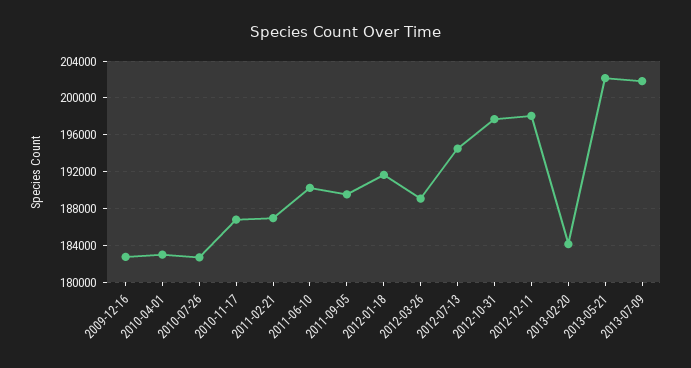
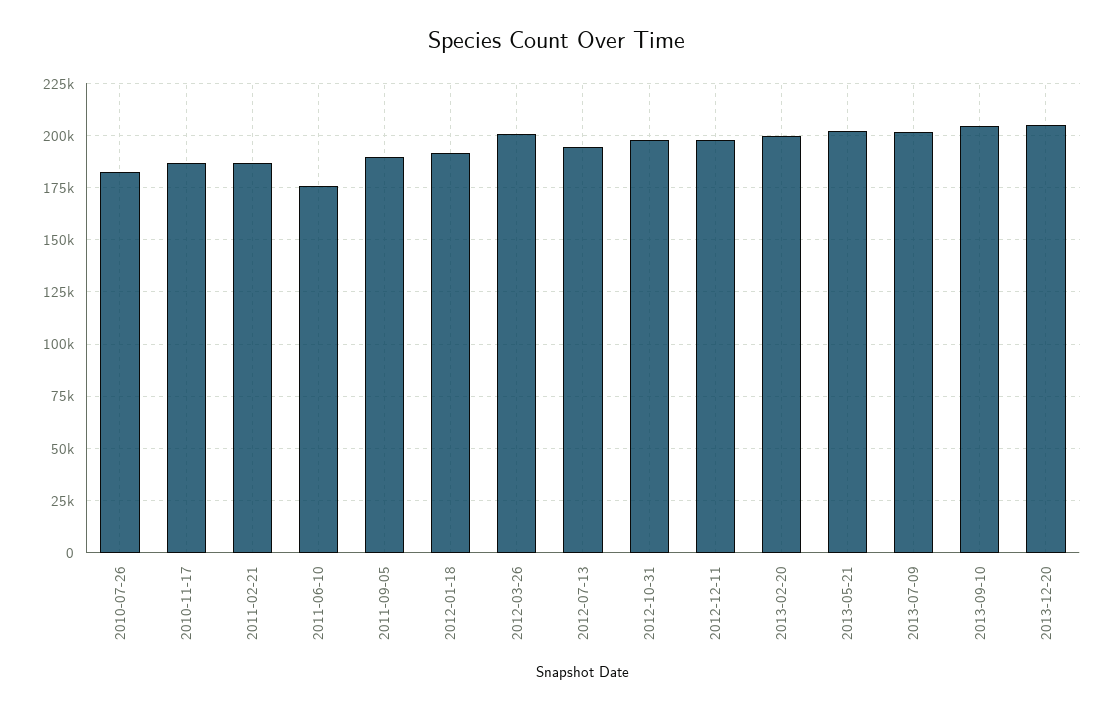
2009-12-16: 183000 -> none
2010-04-01: 183000 -> none
2011-06-10: 190000 -> 175000
2012-03-26: 189000 -> 200000
2013-02-20: 184000 -> 200000
2013-09-10: none -> 205000
2013-12-20: none -> 205000

